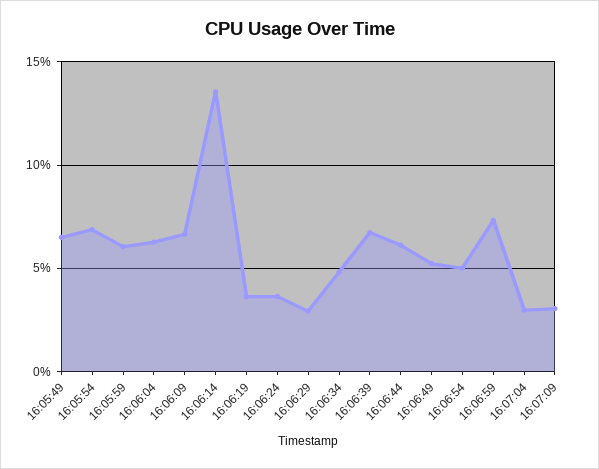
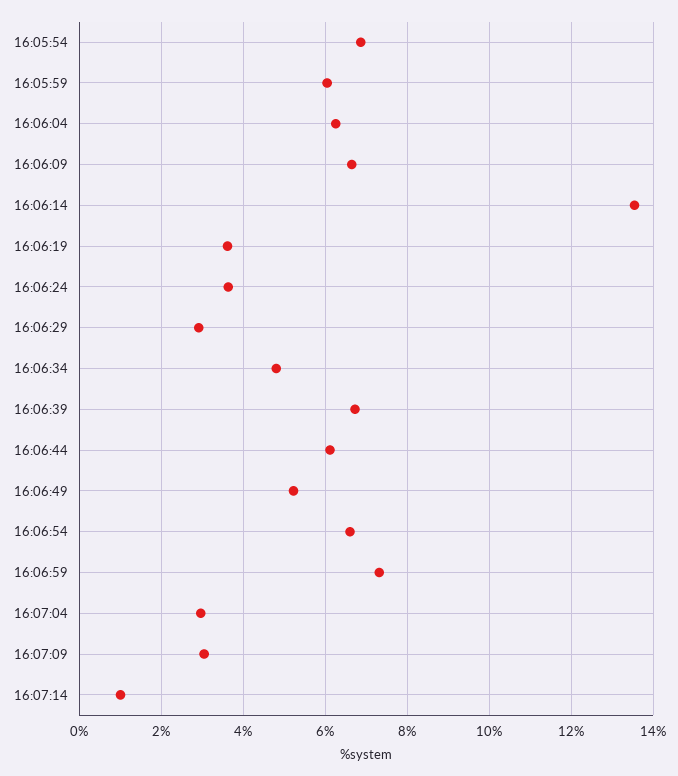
16:05:49: 6.5 -> none
16:06:54: 5 -> 6.6
16:07:14: none -> 1

